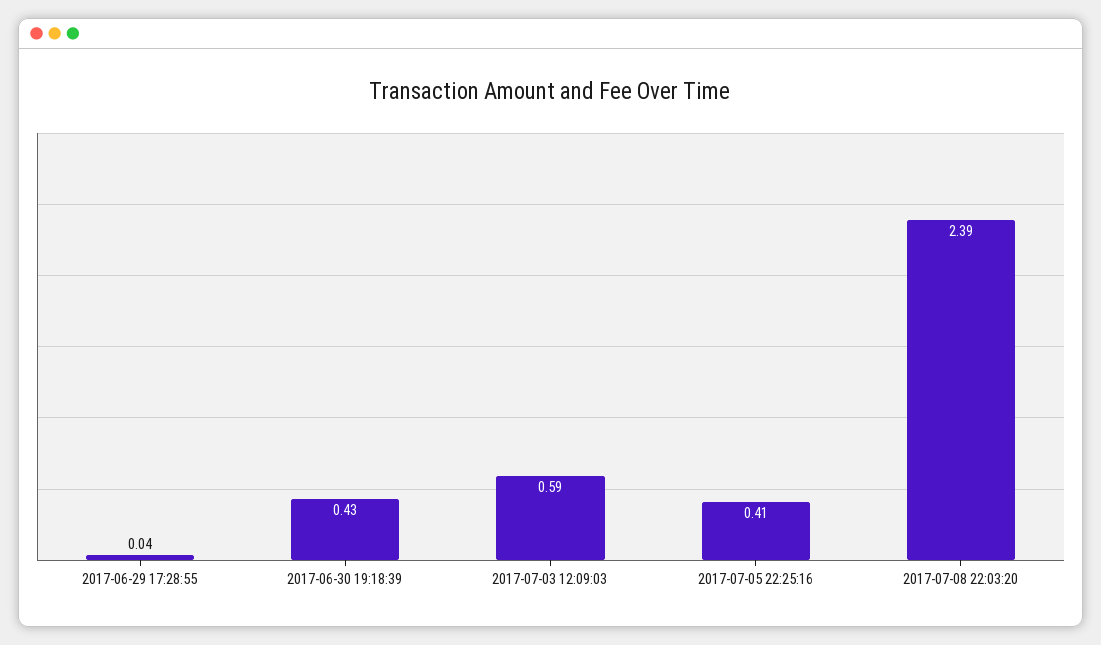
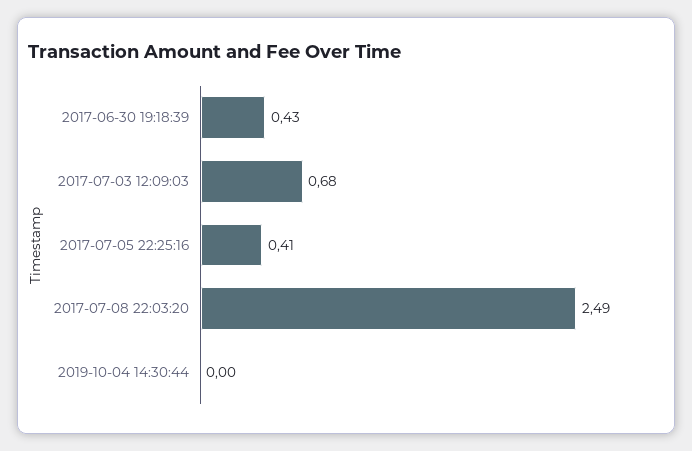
2017-06-29 17:28:55: 0.04 -> none
2017-07-03 12:09:03: 0.59 -> 0.68
2017-07-08 22:03:20: 2.39 -> 2.49
2019-10-04 14:30:44: none -> 0

